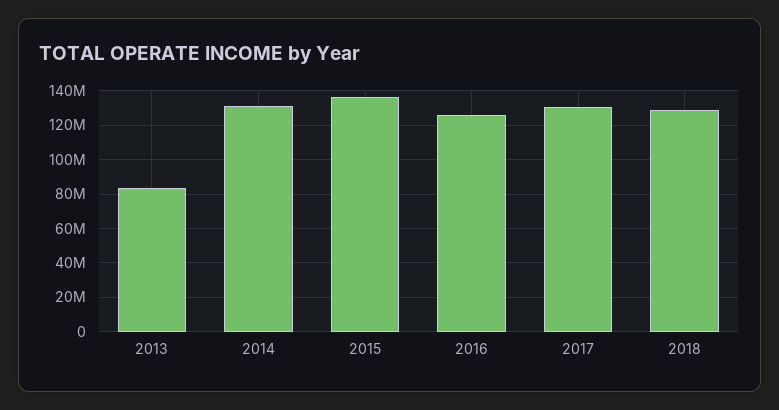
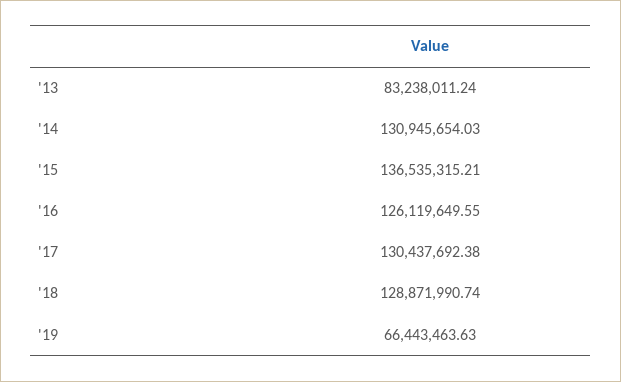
'19: none -> 66443463.63

